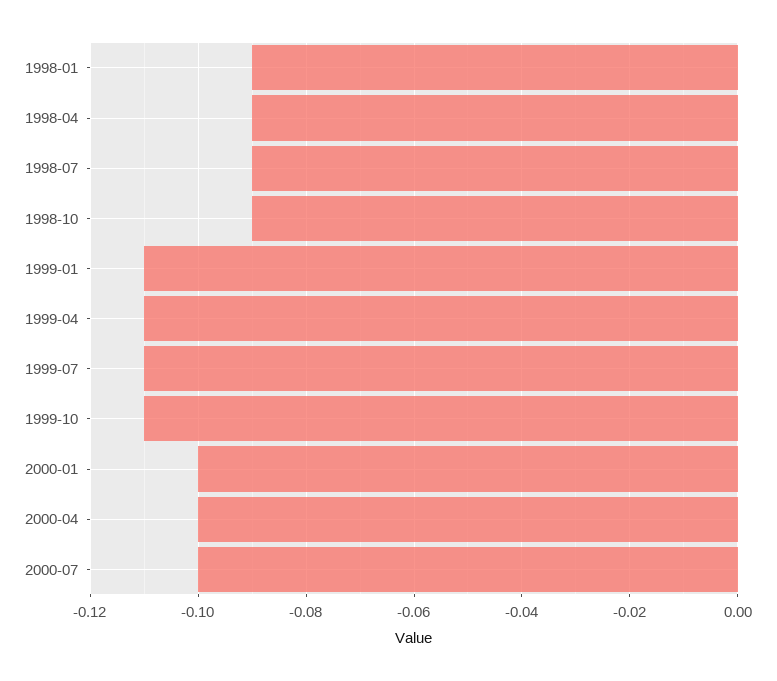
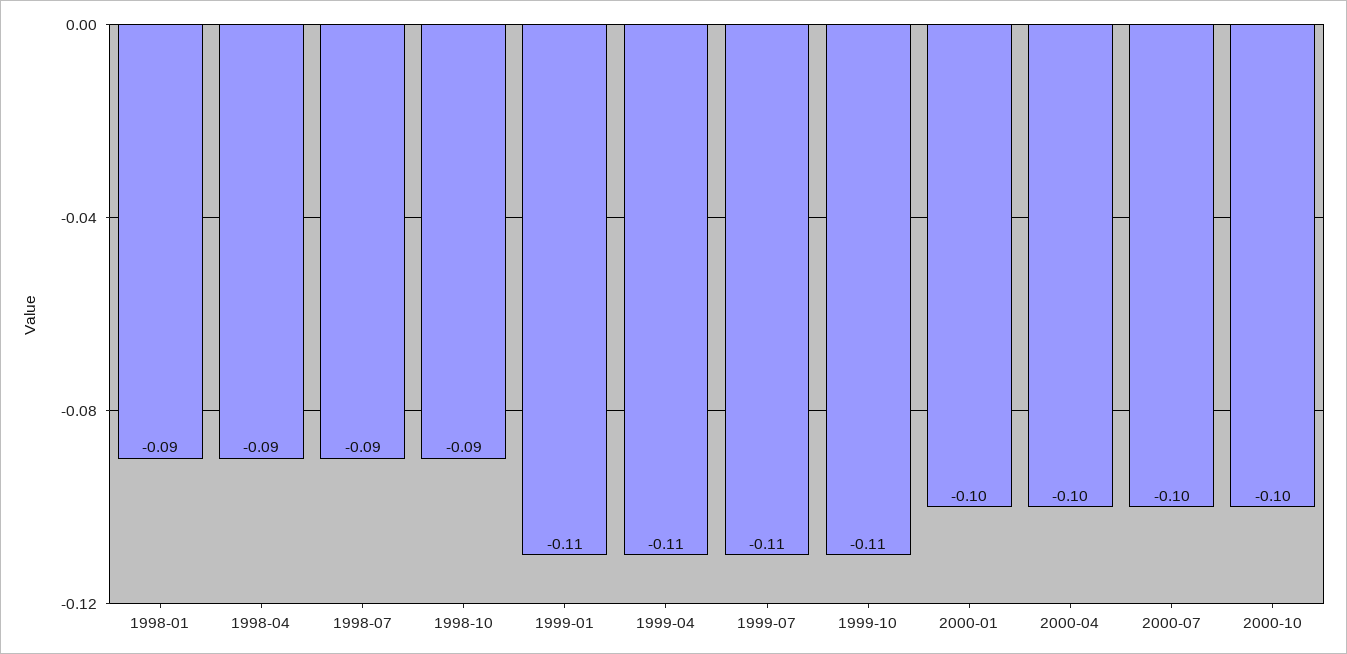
2000-10: none -> -0.1

